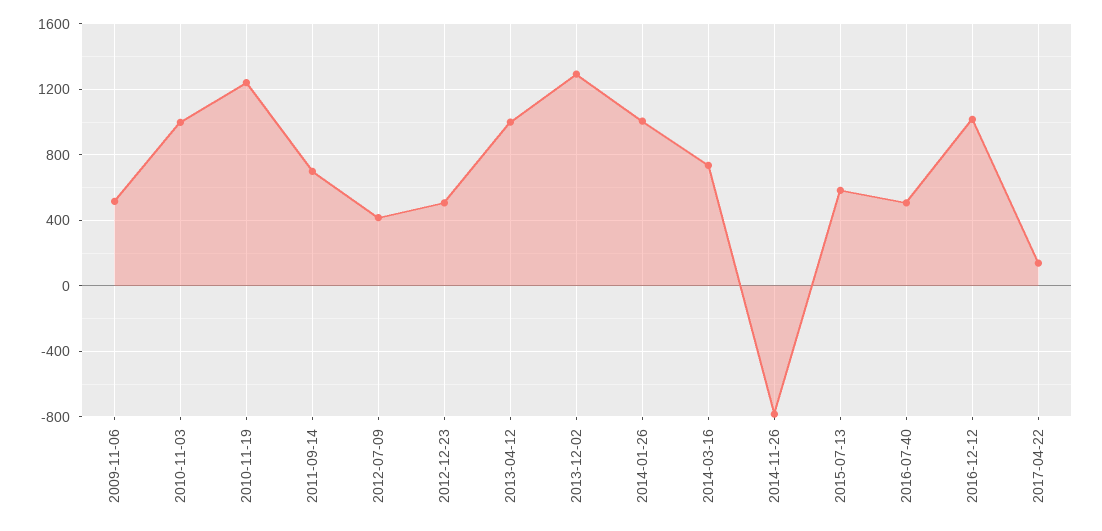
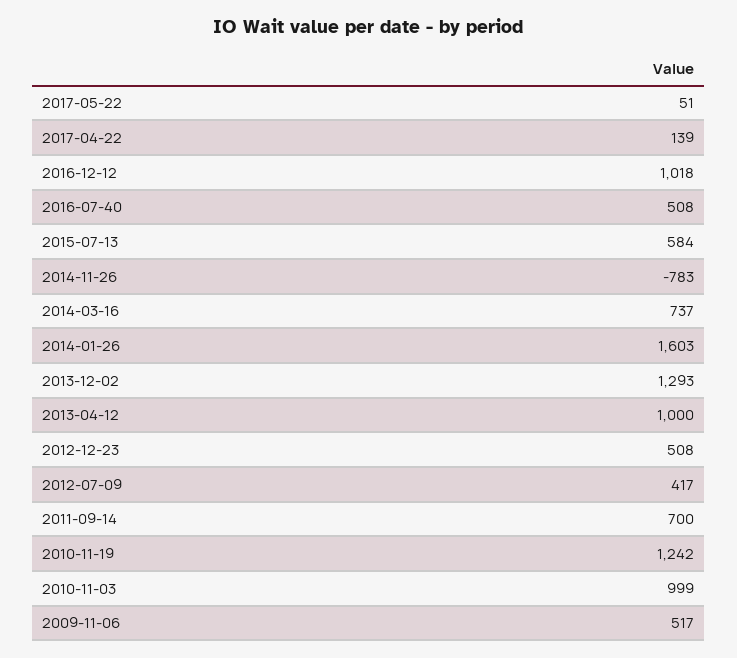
2014-01-26: 1000 -> 1603
2017-05-22: none -> 51

